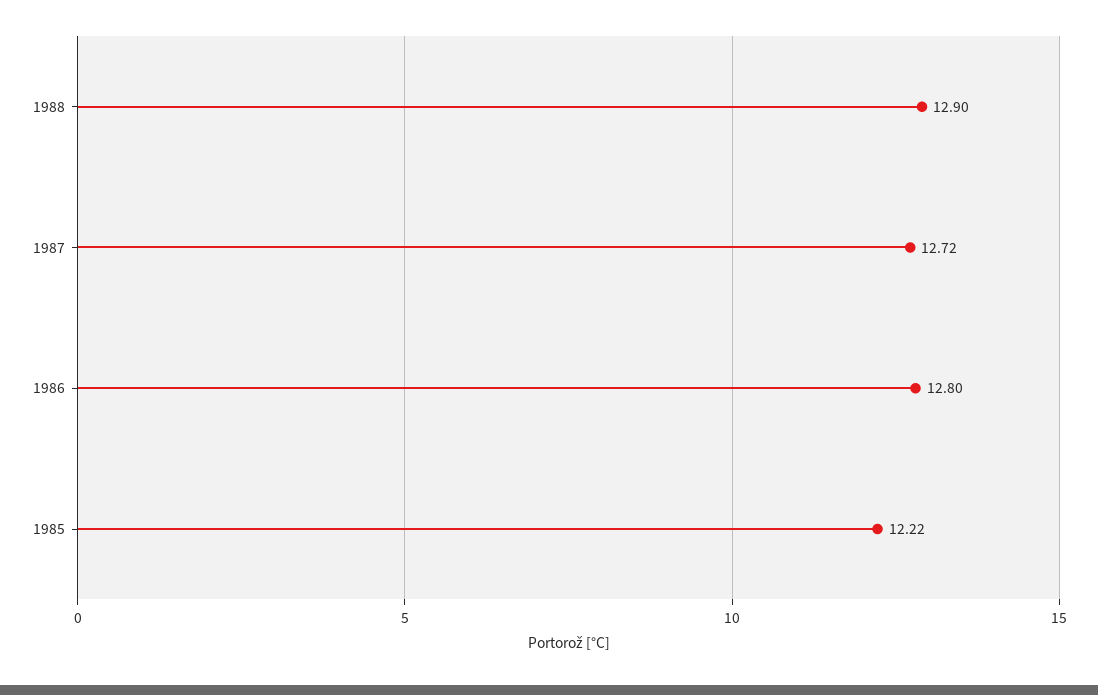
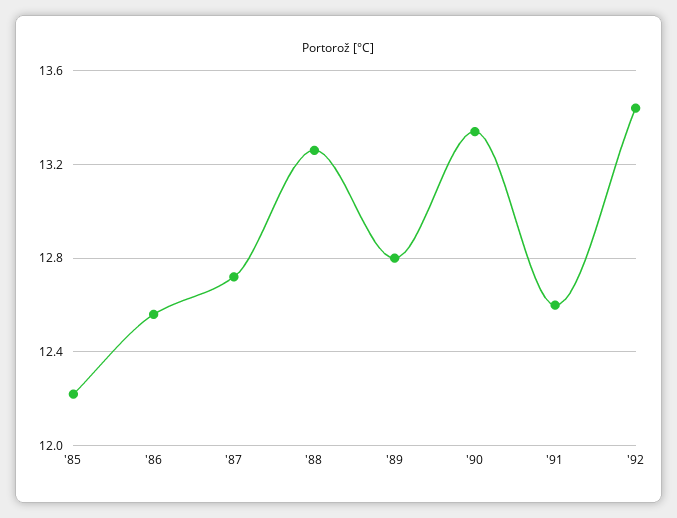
1988: 12.9 -> 13.25
1986: 12.8 -> 12.55
'89: none -> 12.8
'90: none -> 13.35
'91: none -> 12.6
'92: none -> 13.45

